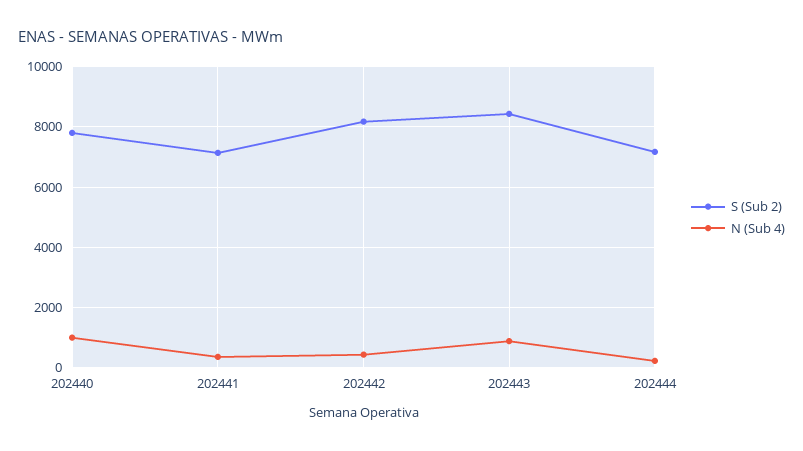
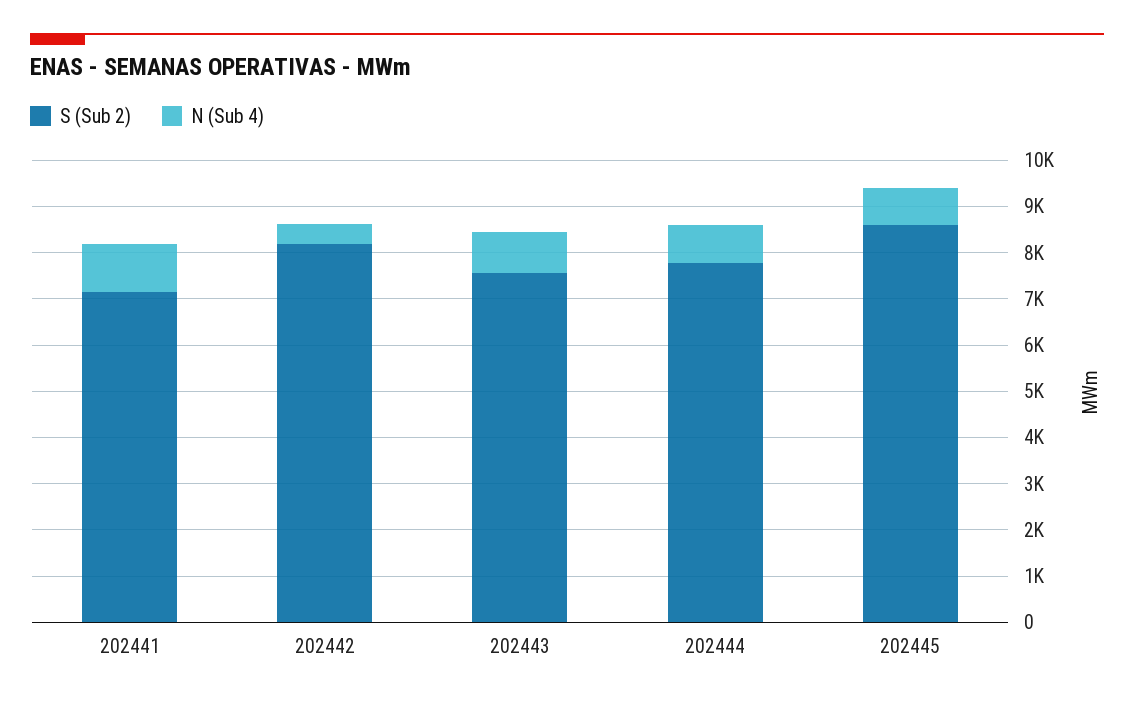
S (Sub 2), 202440: 7800 -> none
N (Sub 4), 202440: 1000 -> none
N (Sub 4), 202441: 400 -> 1000
S (Sub 2), 202443: 8400 -> 7600
S (Sub 2), 202444: 7200 -> 7800
N (Sub 4), 202444: 200 -> 800
S (Sub 2), 202445: none -> 8600
N (Sub 4), 202445: none -> 800

